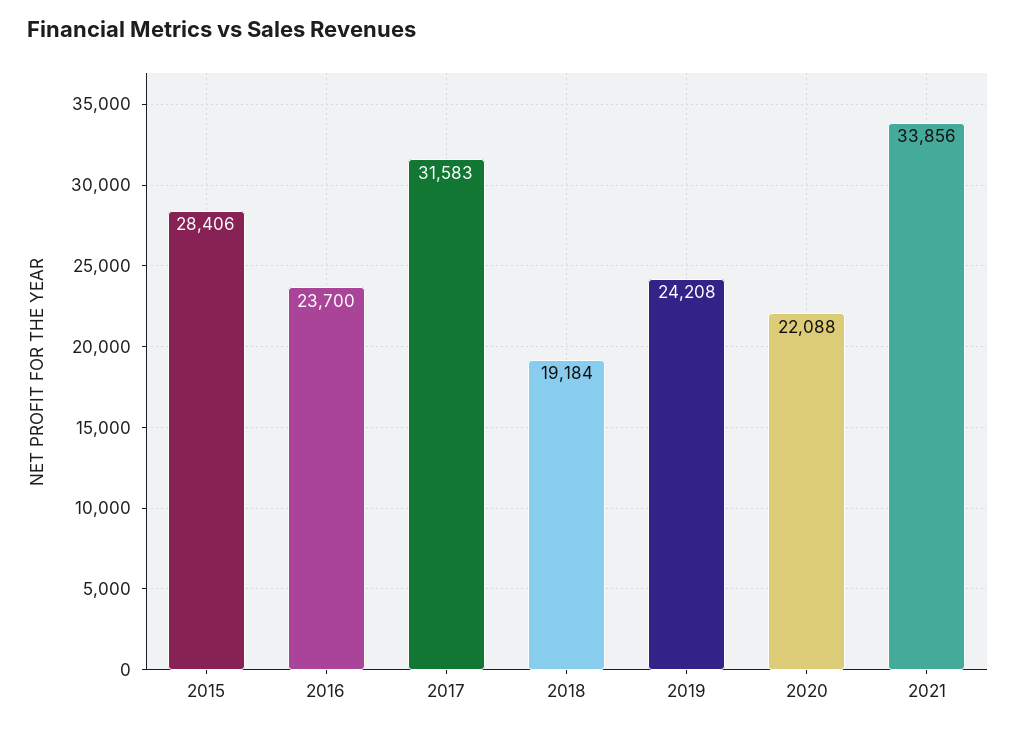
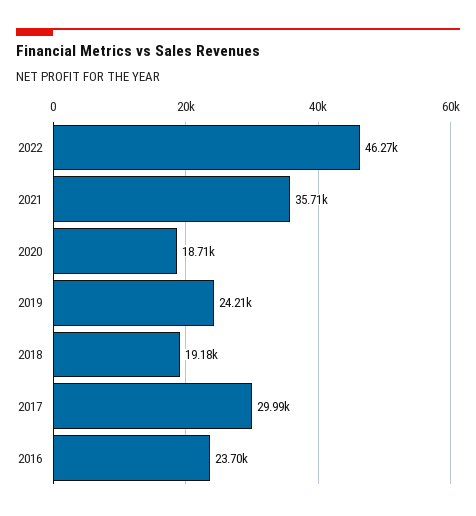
2015: 28406 -> none
2017: 31583 -> 29990
2020: 22088 -> 18710
2021: 33856 -> 35710
2022: none -> 46270

